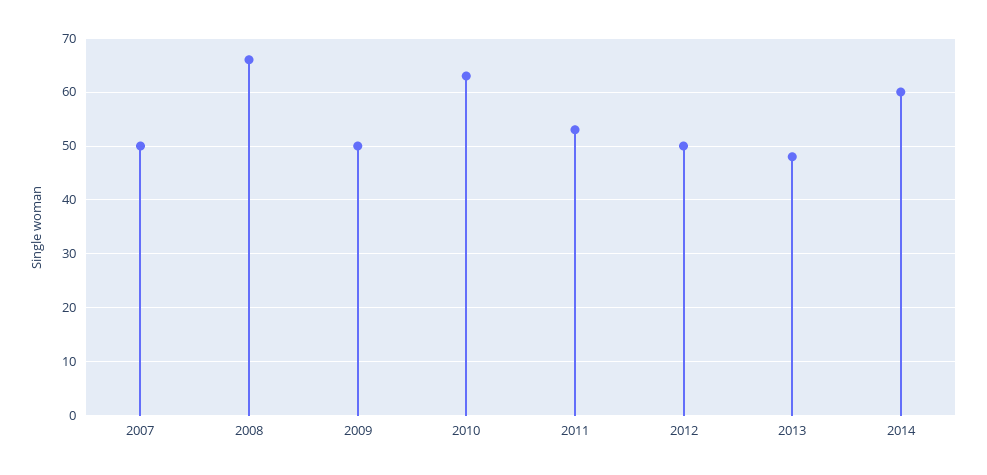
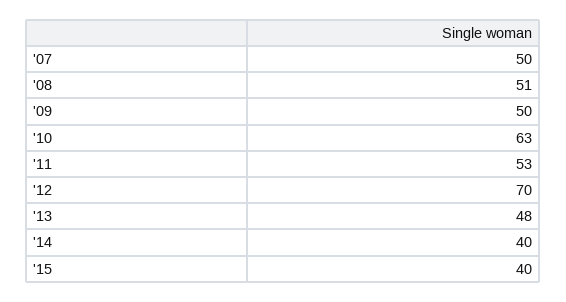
2008: 65 -> 51
2012: 50 -> 70
2014: 60 -> 40
'15: none -> 40

